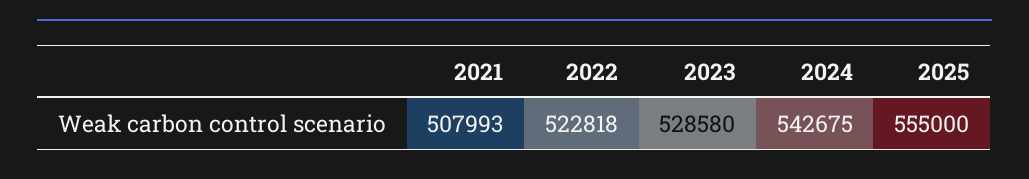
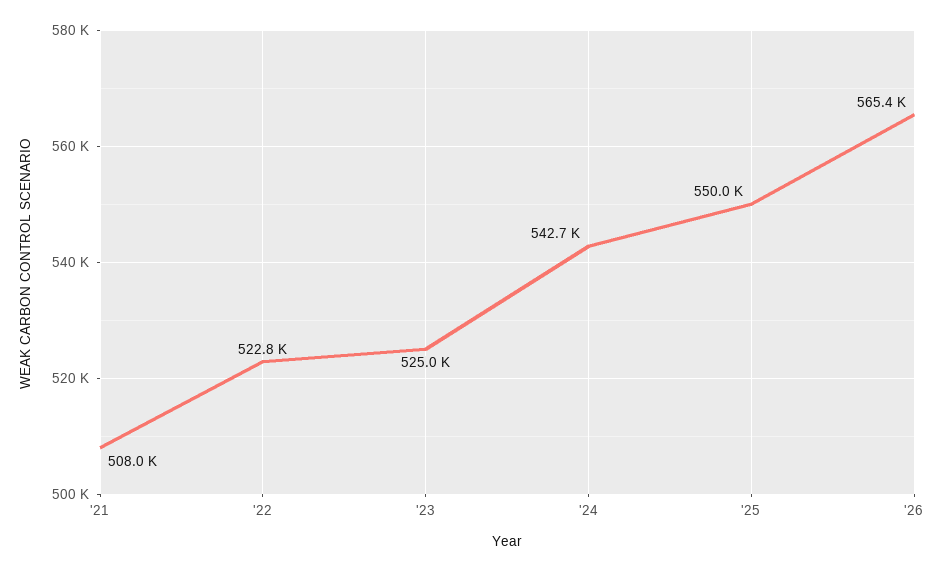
2023: 528580 -> 525000
2025: 555000 -> 550000
'26: none -> 565400

